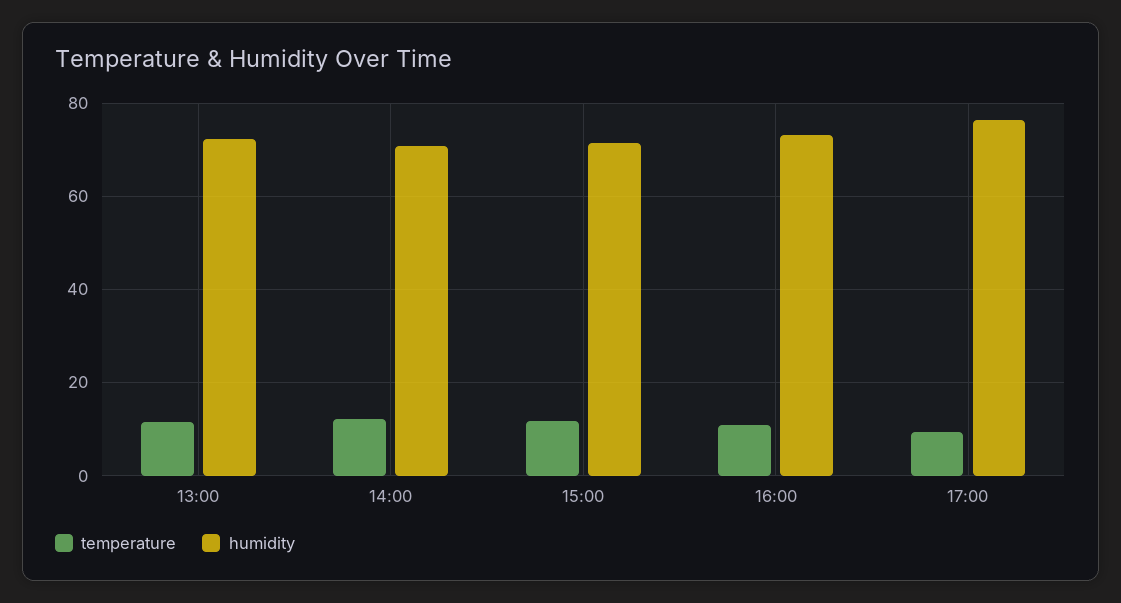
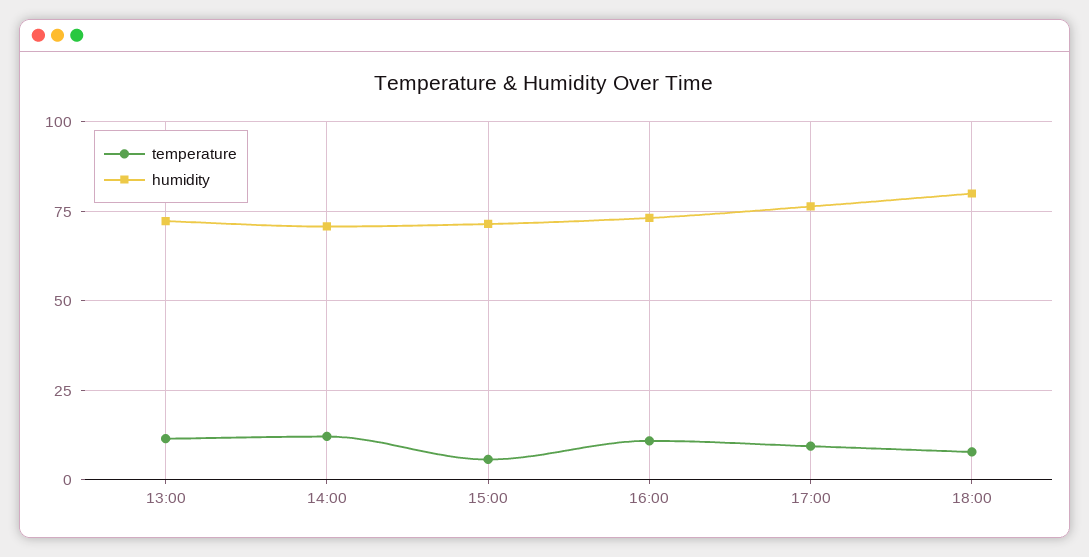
temperature, 15:00: 12 -> 5
temperature, 18:00: none -> 7.5
humidity, 18:00: none -> 80

